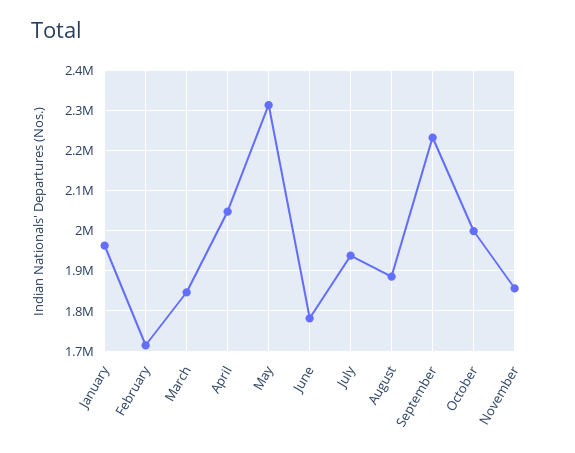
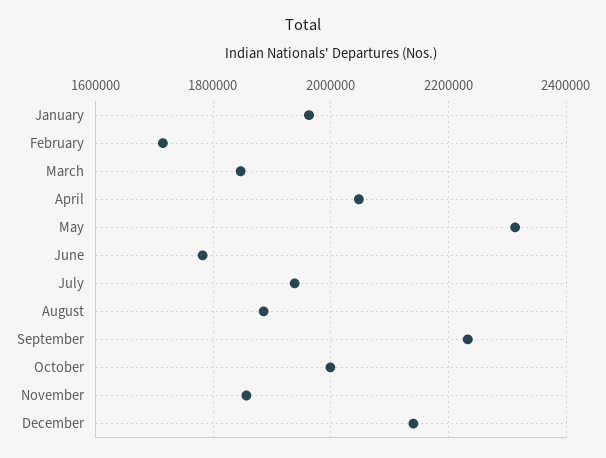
December: none -> 2140000

